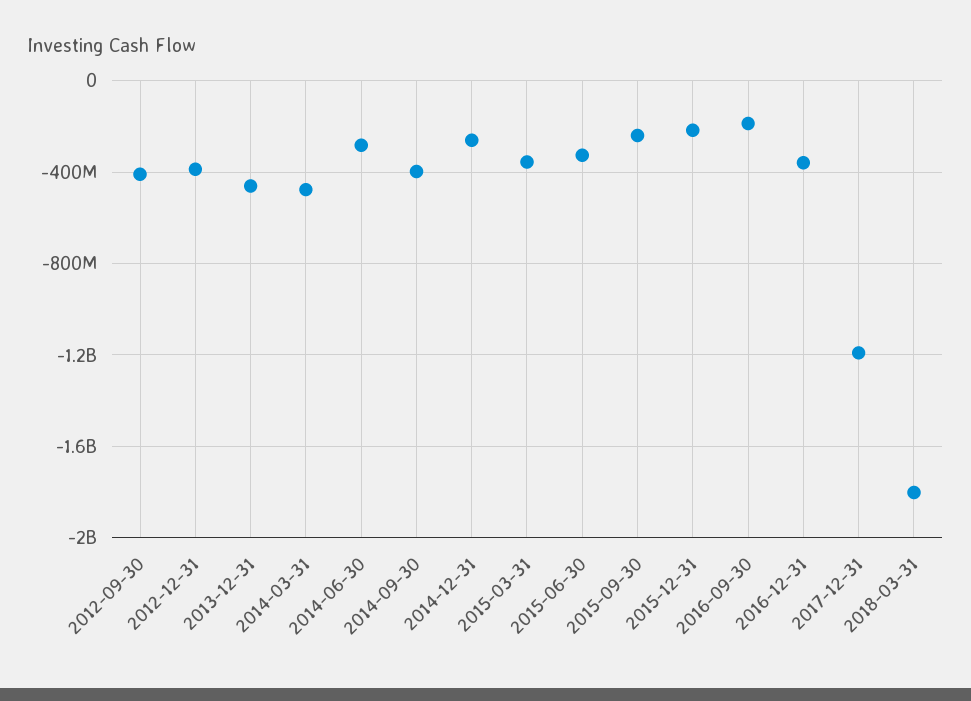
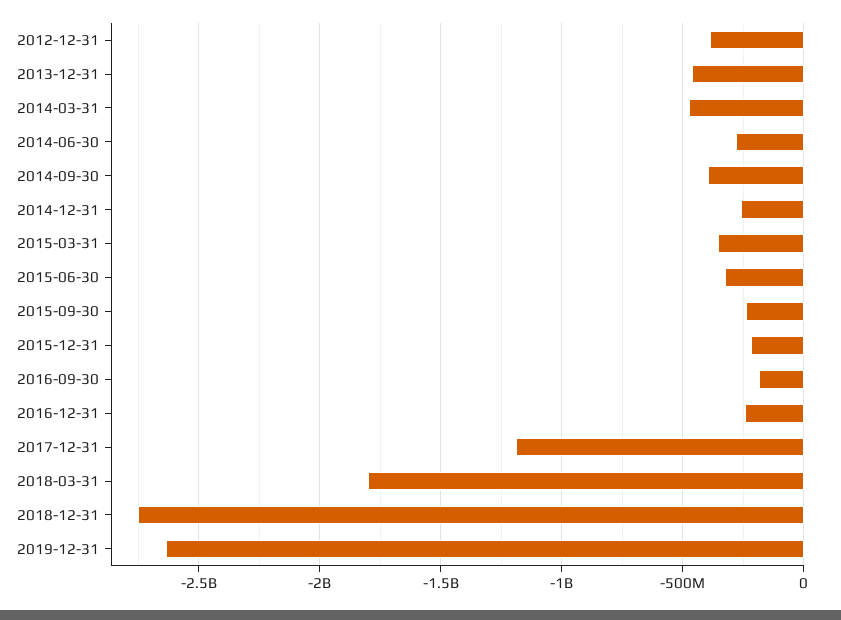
2012-09-30: -400000000 -> none
2016-12-31: -350000000 -> -250000000
2018-12-31: none -> -2750000000
2019-12-31: none -> -2650000000

